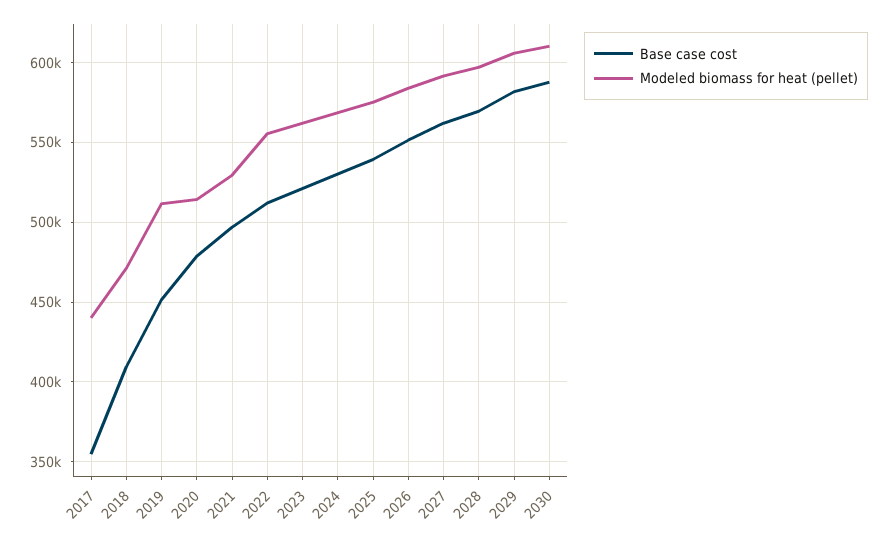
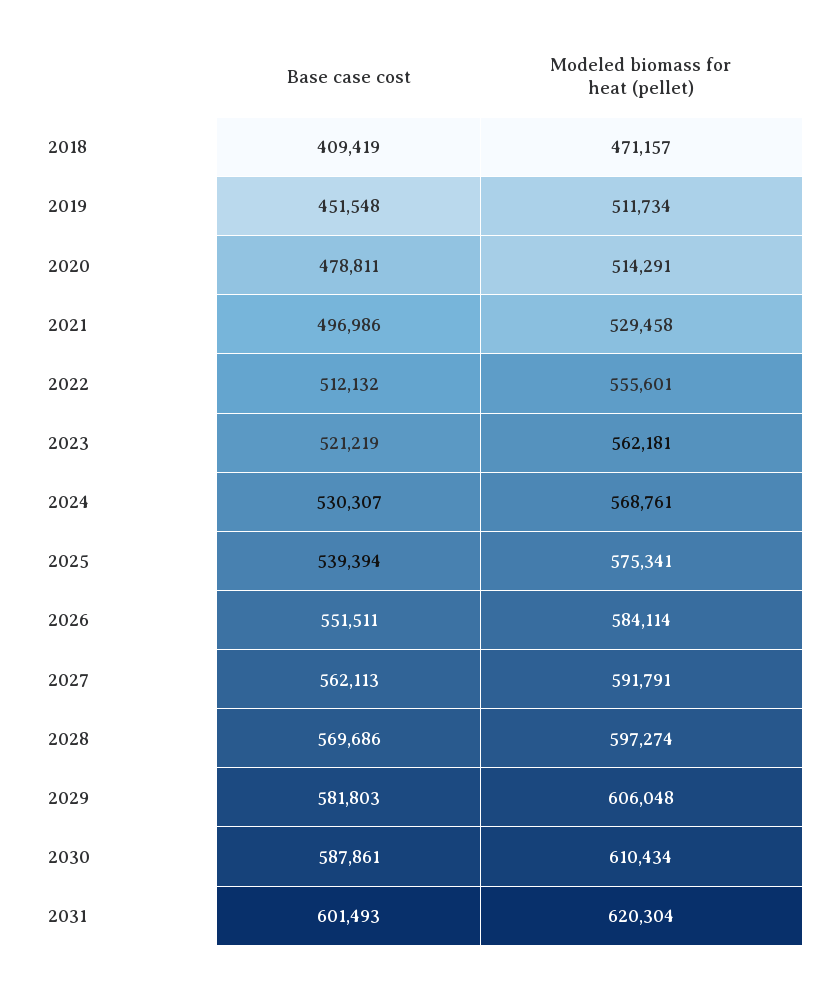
Base case cost, 2017: 355000 -> none
Modeled biomass for heat (pellet), 2017: 440000 -> none
Base case cost, 2031: none -> 601493
Modeled biomass for heat (pellet), 2031: none -> 620304

